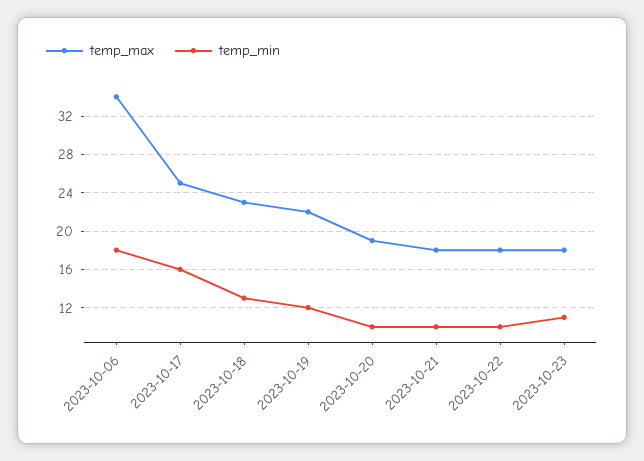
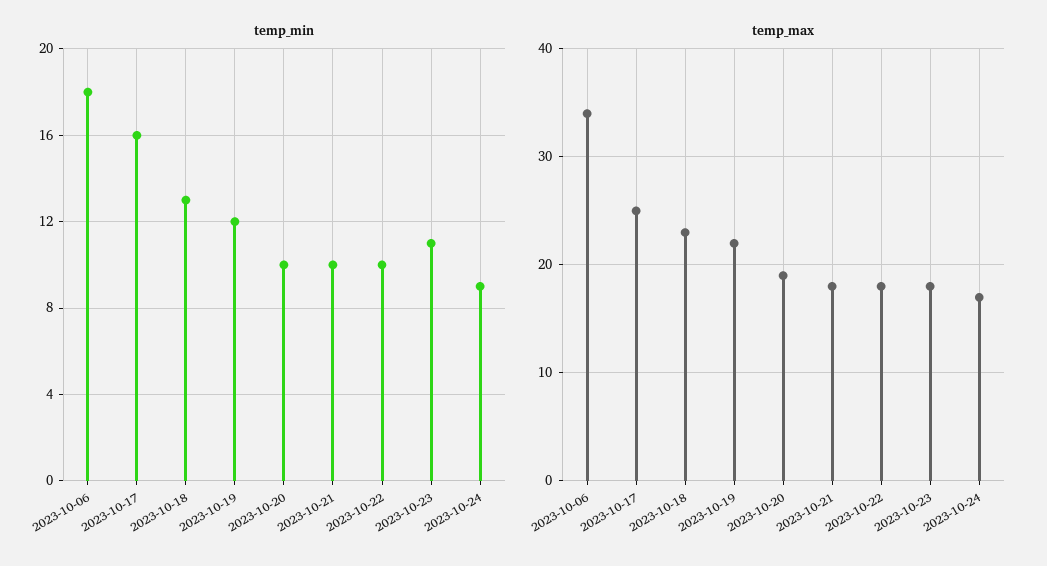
temp_min, 2023-10-24: none -> 9
temp_max, 2023-10-24: none -> 17

